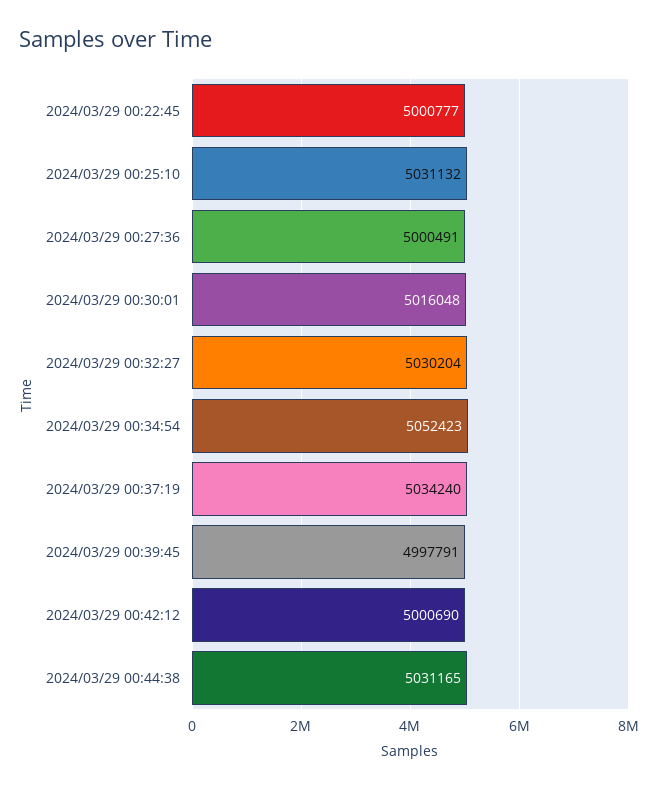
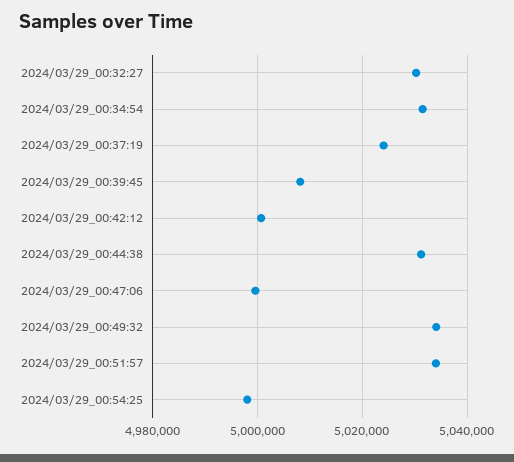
2024/03/29 00:22:45: 5000777 -> none
2024/03/29 00:25:10: 5031132 -> none
2024/03/29 00:27:36: 5000491 -> none
2024/03/29 00:30:01: 5016048 -> none
2024/03/29 00:34:54: 5052423 -> 5032000
2024/03/29 00:37:19: 5034240 -> 5024000
2024/03/29 00:39:45: 4997791 -> 5008000
2024/03/29_00:47:06: none -> 5000000
2024/03/29_00:49:32: none -> 5034000
2024/03/29_00:51:57: none -> 5034000
2024/03/29_00:54:25: none -> 4998000

